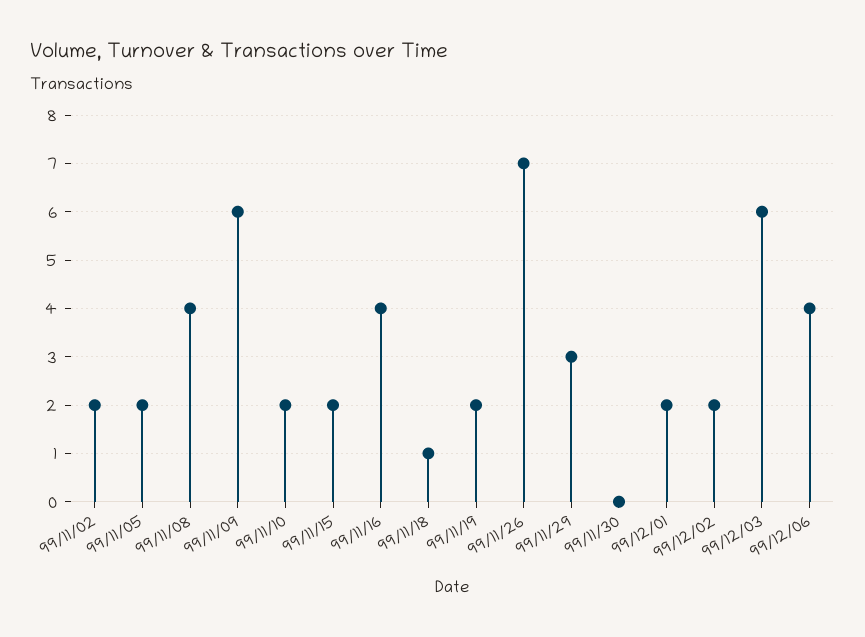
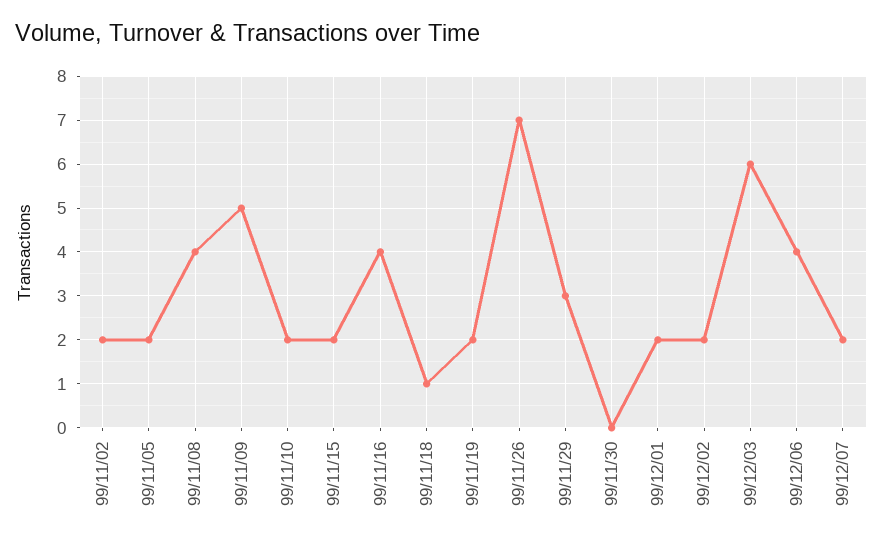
99/11/09: 6 -> 5
99/12/07: none -> 2

